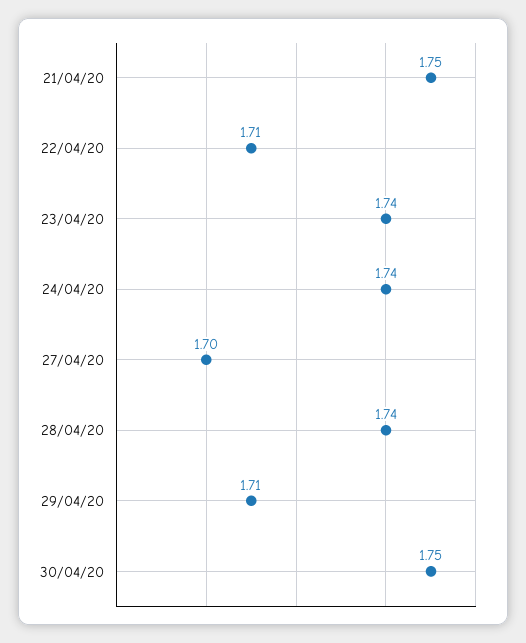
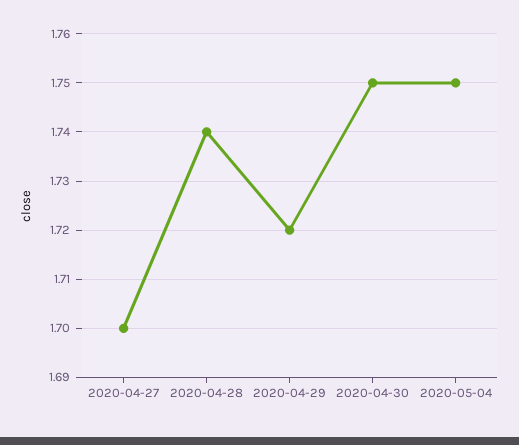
21/04/20: 1.75 -> none
22/04/20: 1.71 -> none
23/04/20: 1.74 -> none
24/04/20: 1.74 -> none
29/04/20: 1.71 -> 1.72
2020-05-04: none -> 1.75

